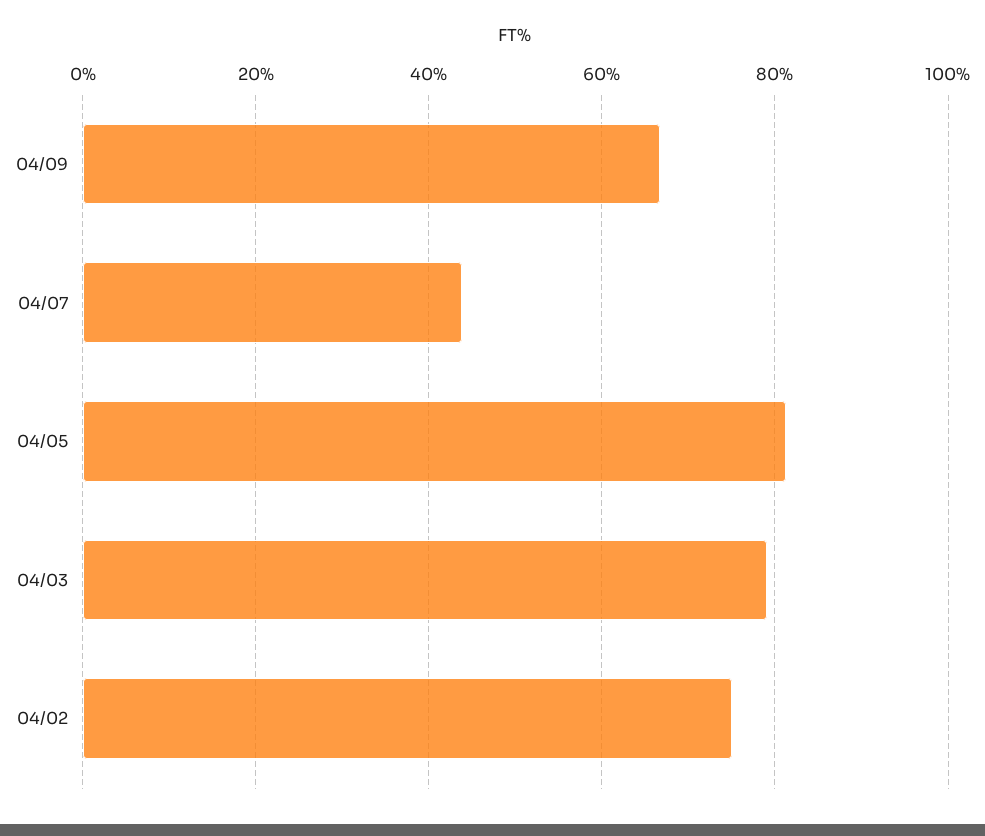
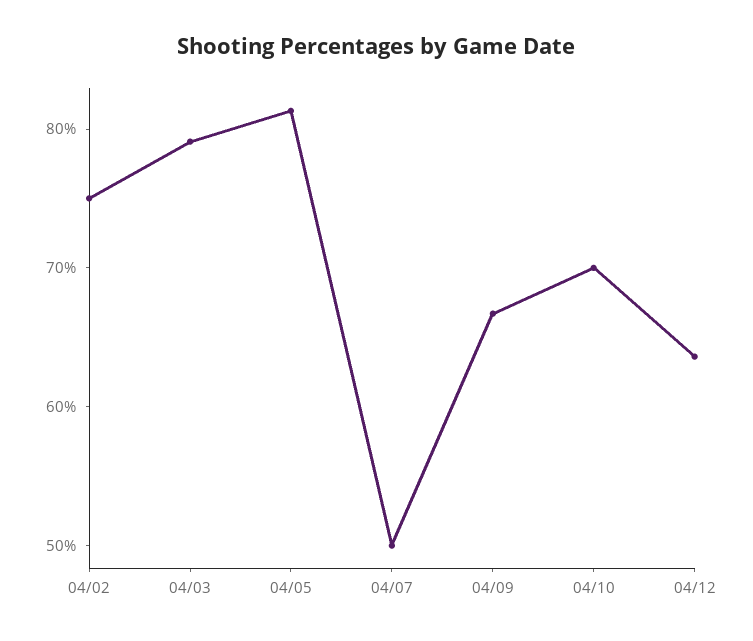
04/07: 44 -> 50
04/10: none -> 70
04/12: none -> 64

